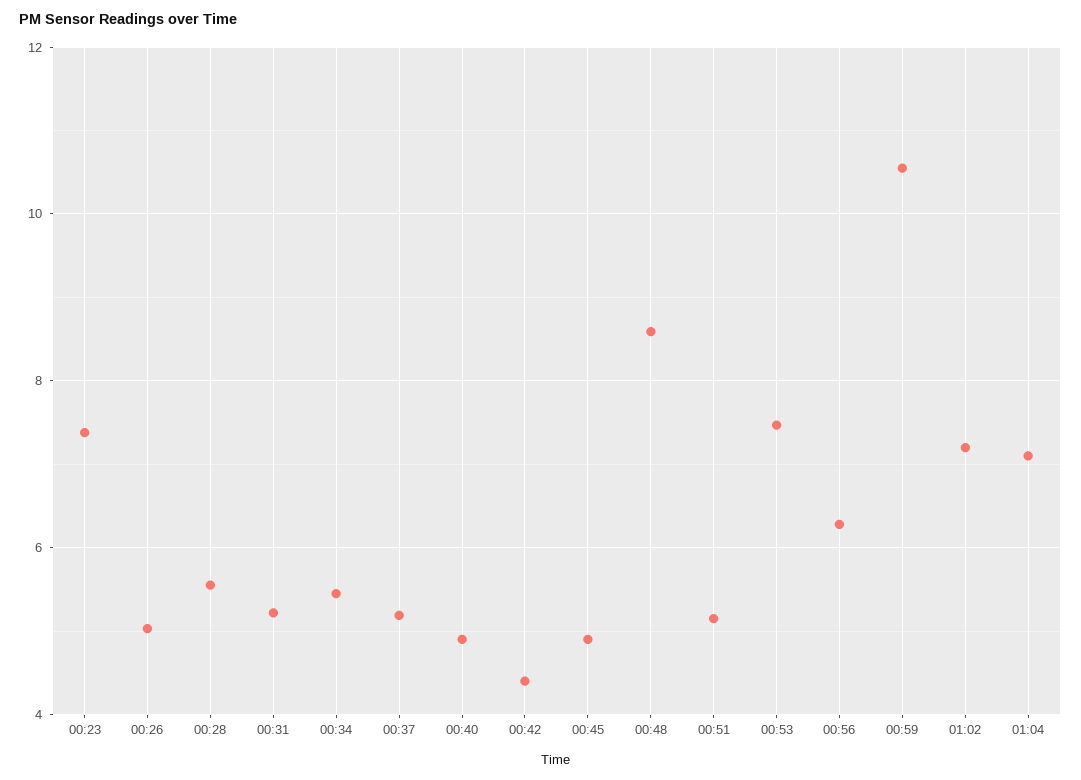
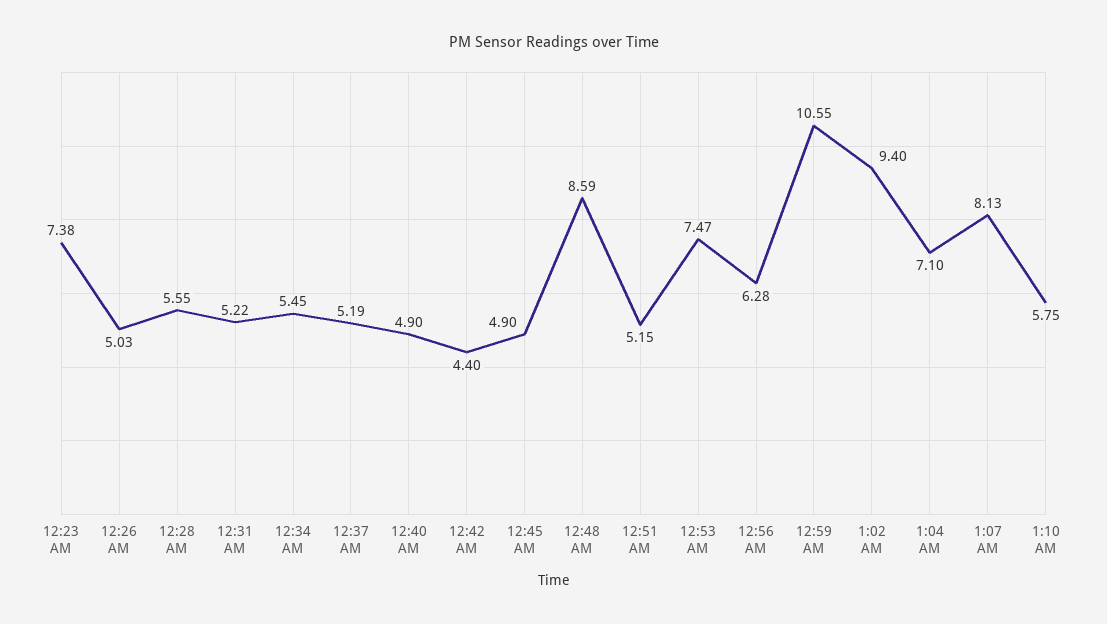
01:02: 7.2 -> 9.4
1:07 AM: none -> 8.13
1:10 AM: none -> 5.75

